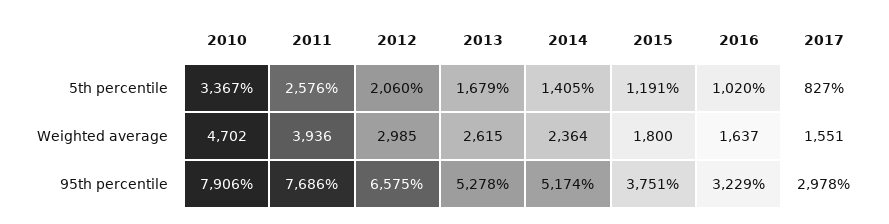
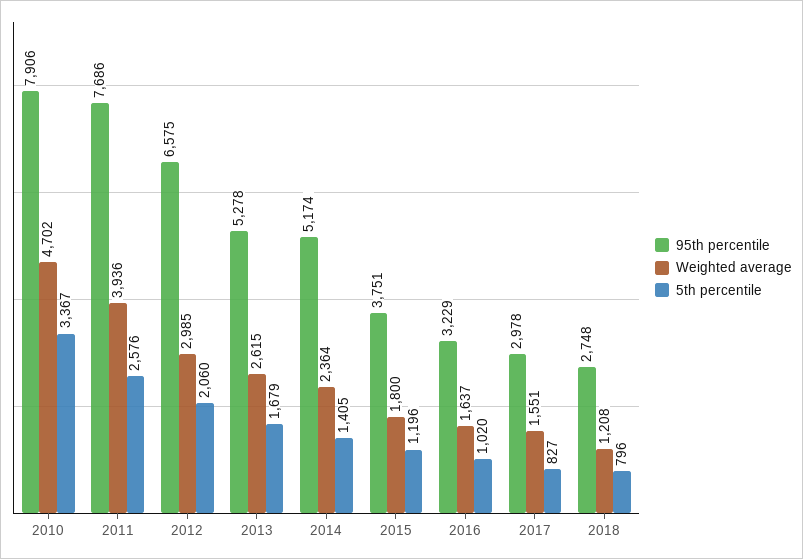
5th percentile, 2015: 1191 -> 1196
95th percentile, 2018: none -> 2748
Weighted average, 2018: none -> 1208
5th percentile, 2018: none -> 796

